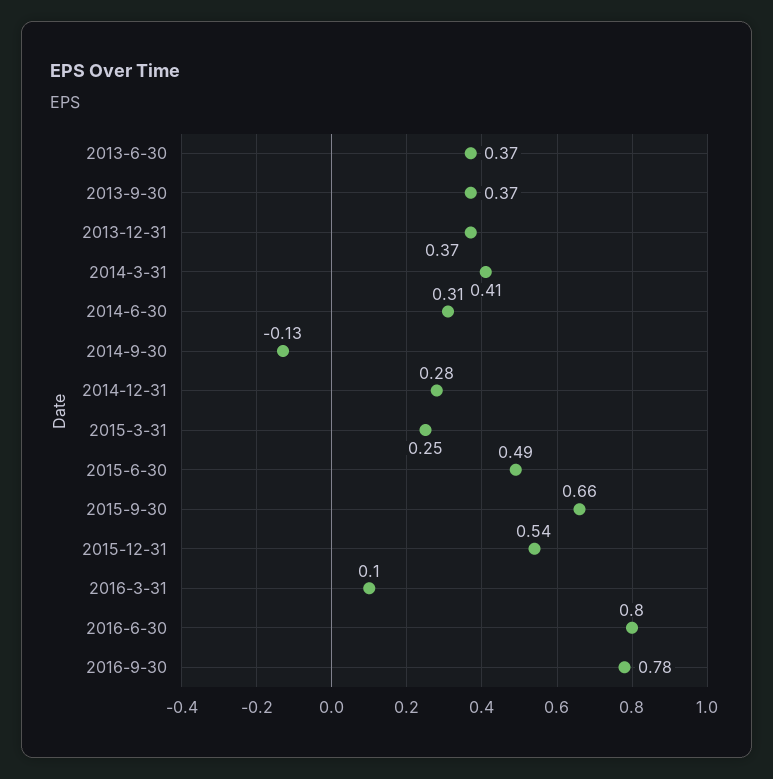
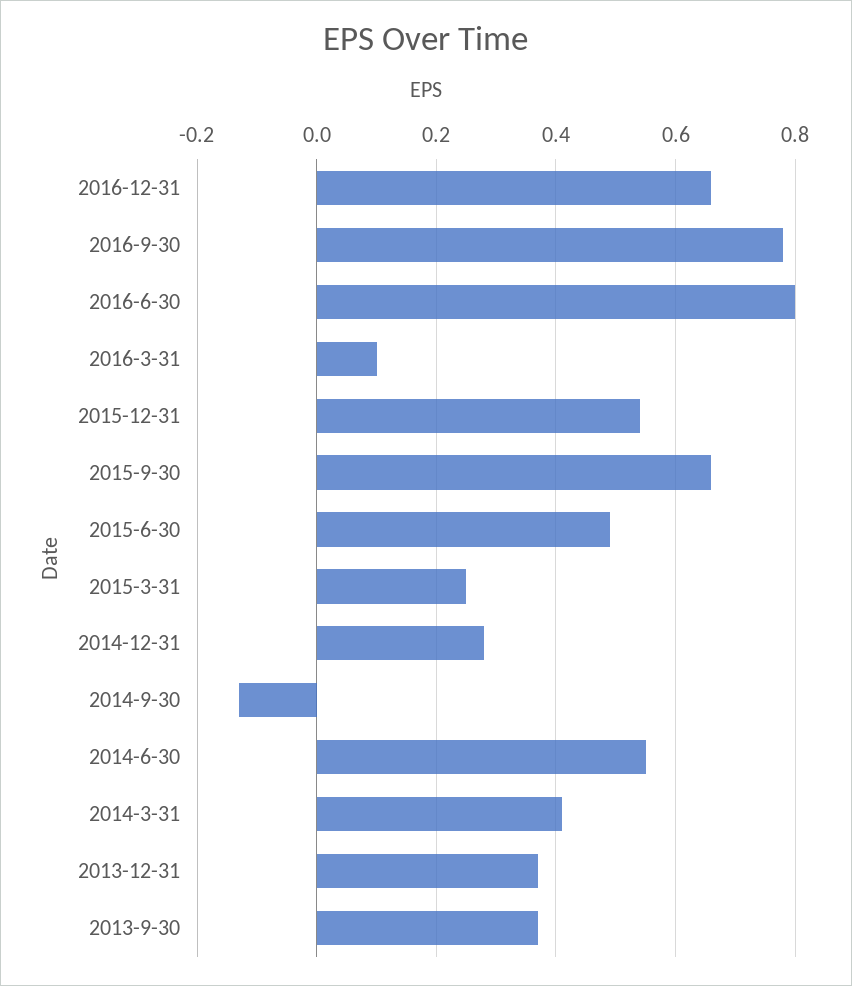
2013-6-30: 0.37 -> none
2014-6-30: 0.31 -> 0.55
2016-12-31: none -> 0.65

